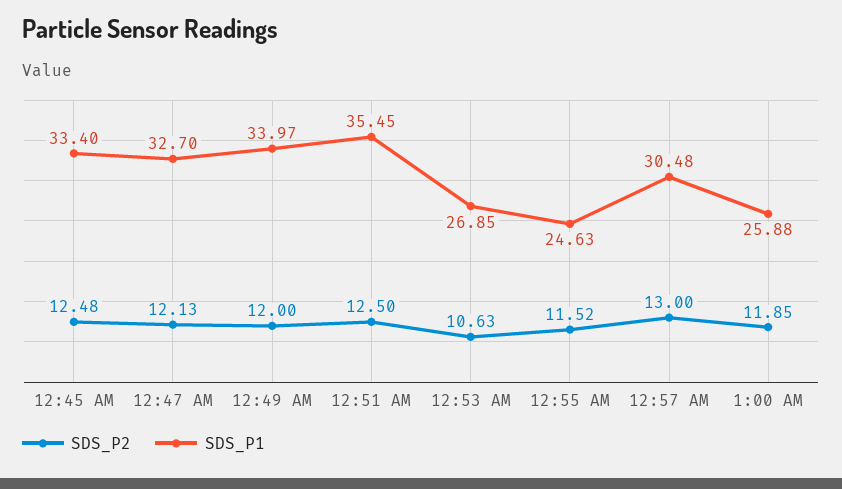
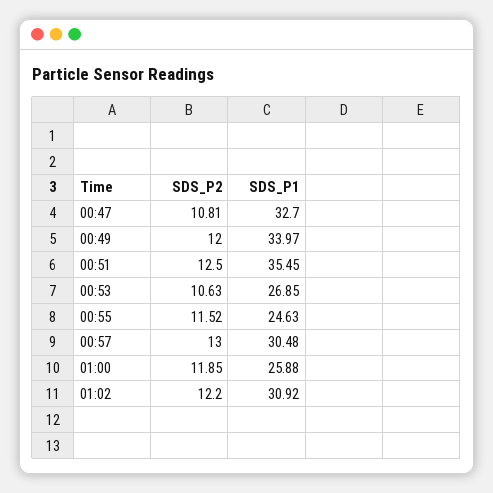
SDS_P2, 12:45 AM: 12.48 -> none
SDS_P1, 12:45 AM: 33.4 -> none
SDS_P2, 12:47 AM: 12.13 -> 10.81
SDS_P2, 01:02: none -> 12.2
SDS_P1, 01:02: none -> 30.92

